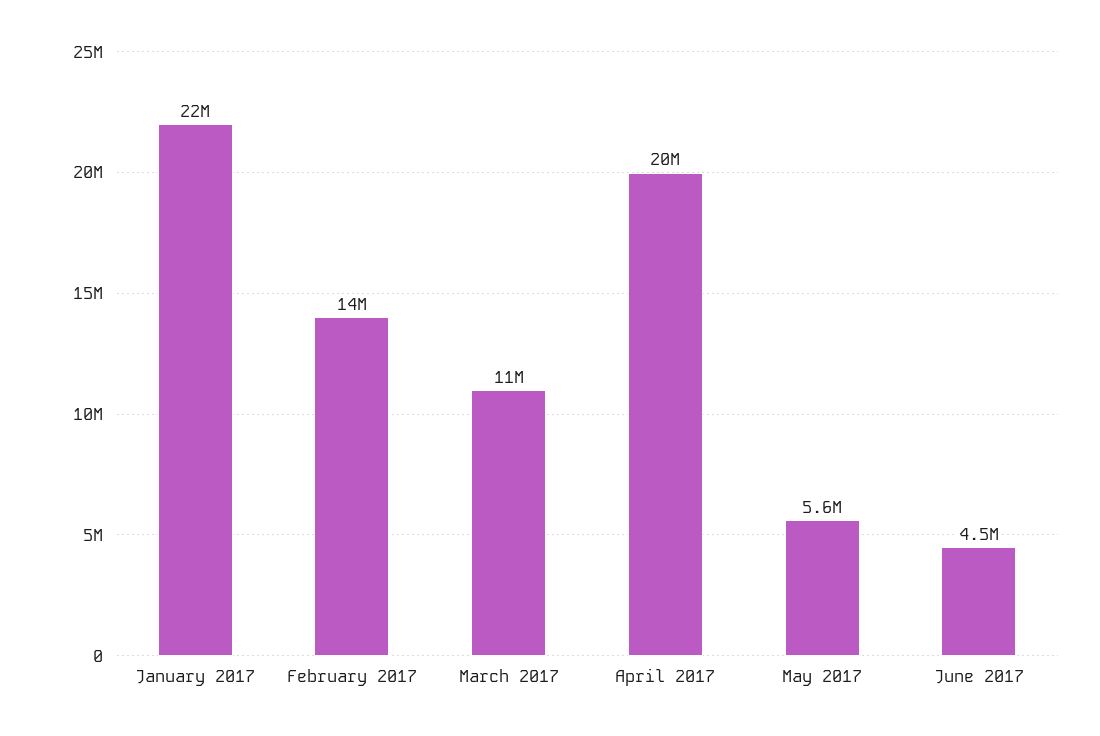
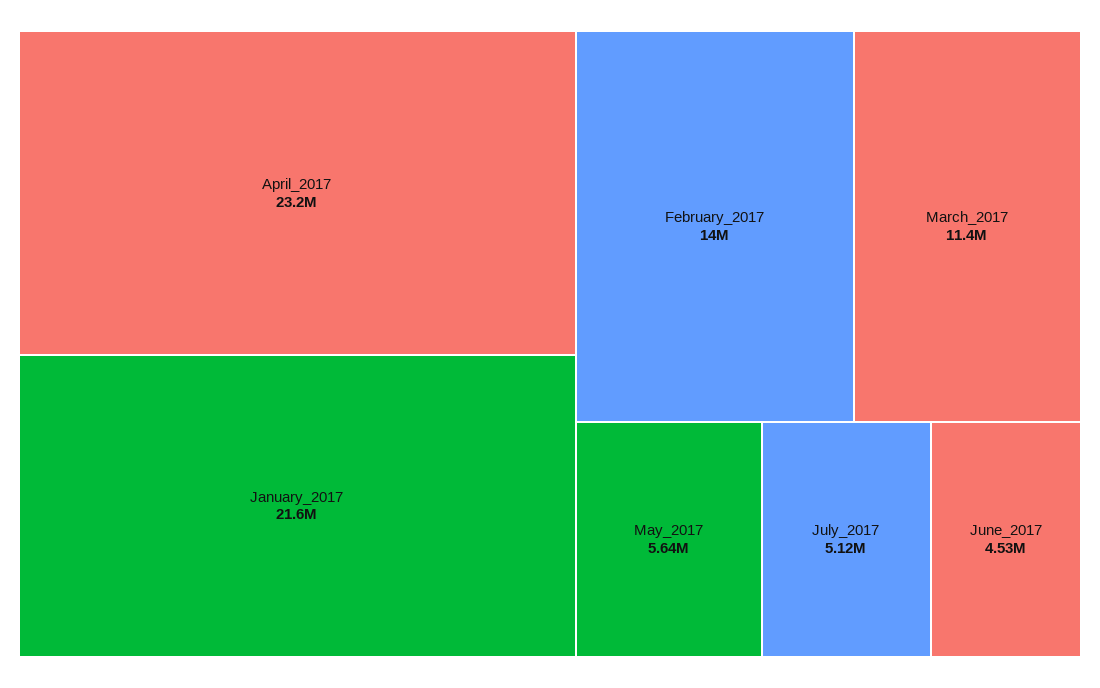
April 2017: 20000000 -> 23200000
July_2017: none -> 5120000

